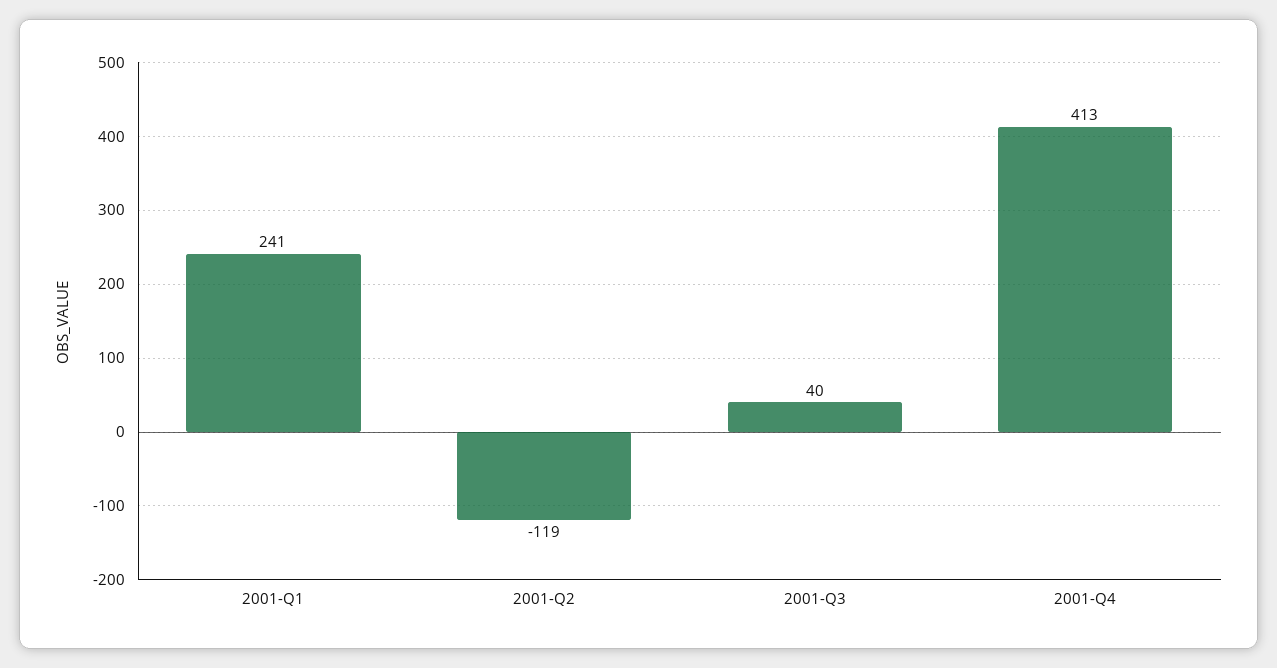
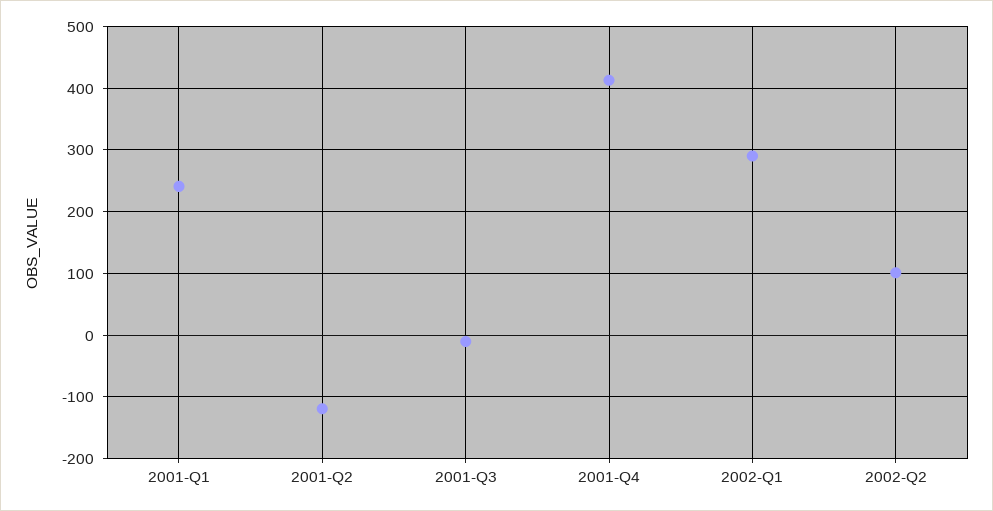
2001-Q3: 40 -> -10
2002-Q1: none -> 290
2002-Q2: none -> 100

